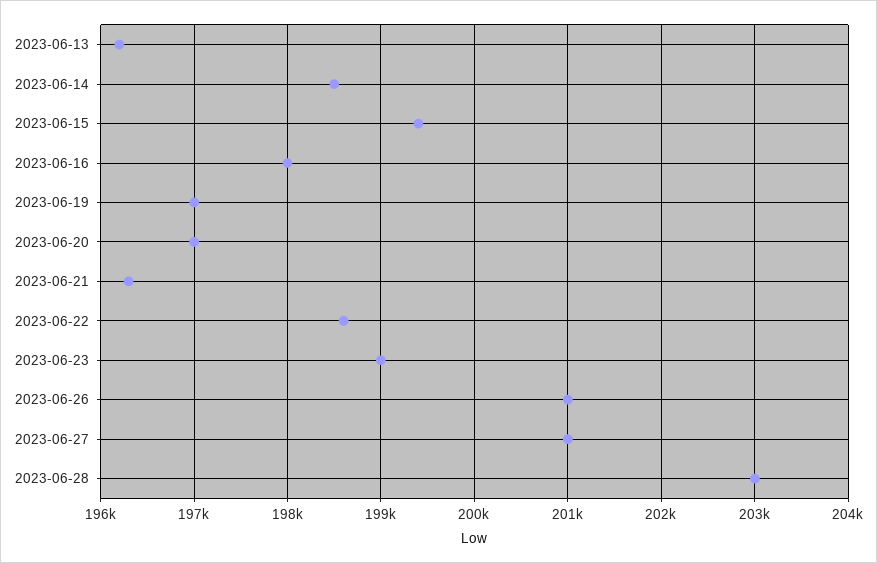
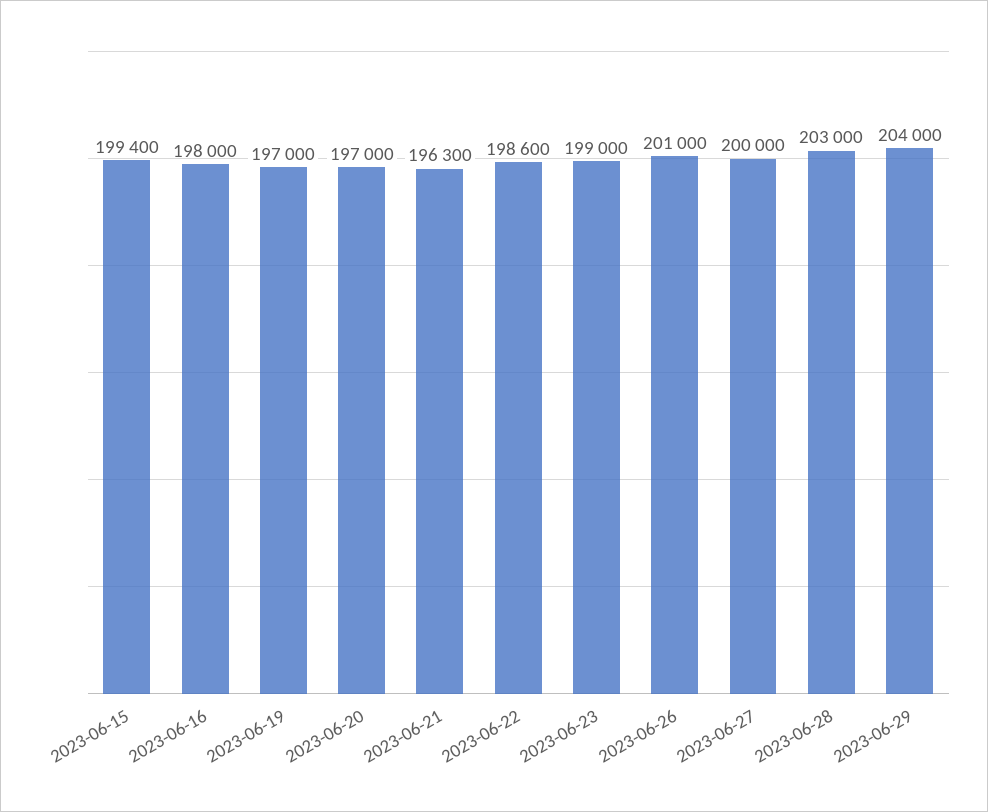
2023-06-13: 196200 -> none
2023-06-14: 198500 -> none
2023-06-27: 201000 -> 200000
2023-06-29: none -> 204000

